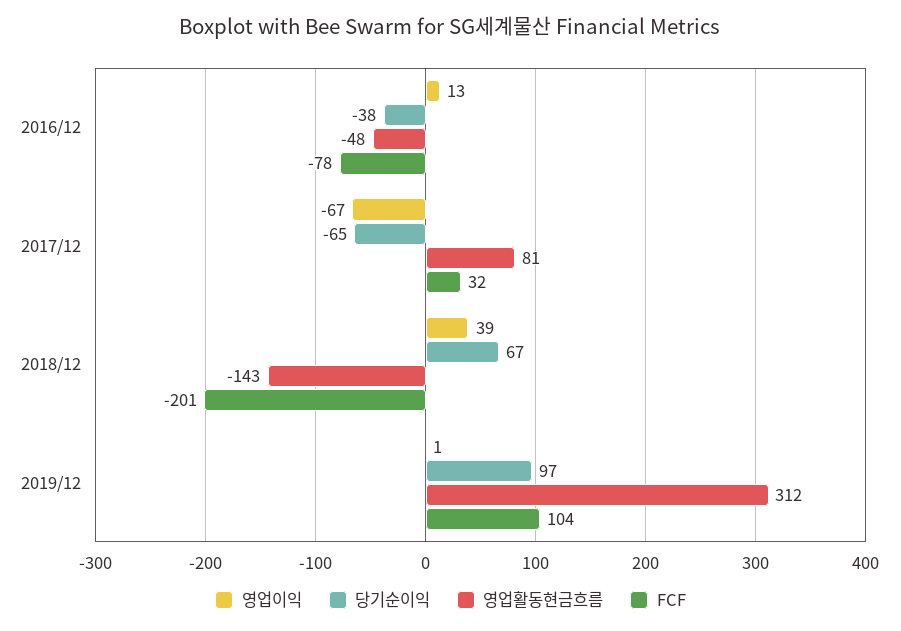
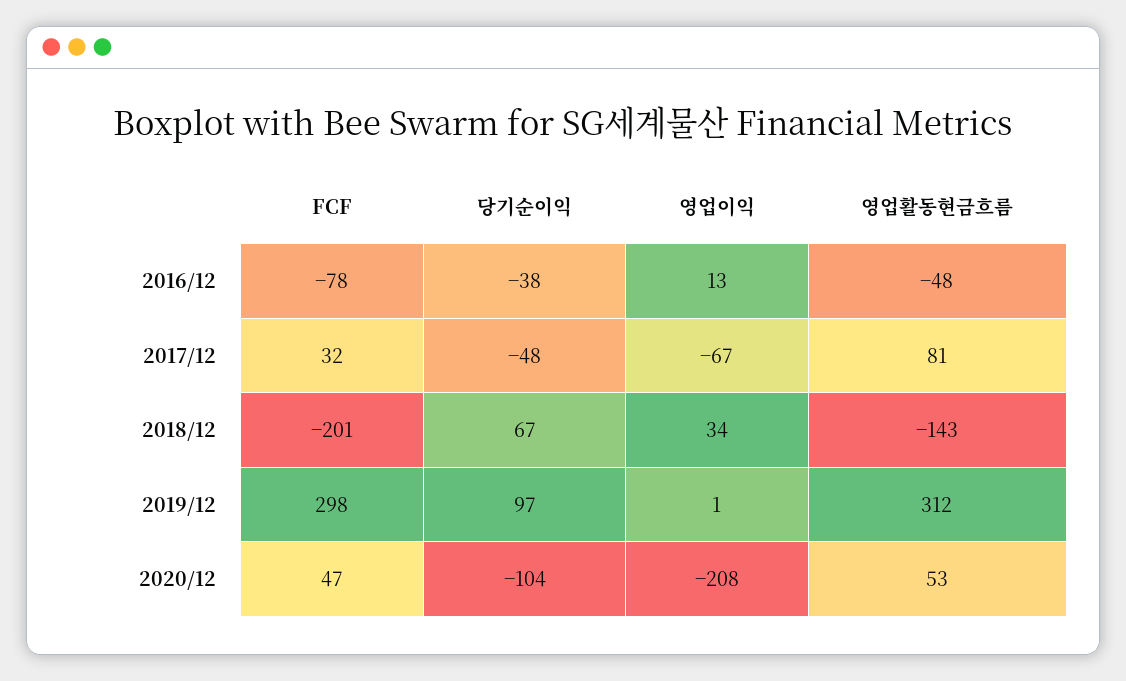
당기순이익, 2017/12: -65 -> -48
영업이익, 2018/12: 39 -> 34
FCF, 2019/12: 104 -> 298
FCF, 2020/12: none -> 47
당기순이익, 2020/12: none -> -104
영업이익, 2020/12: none -> -208
영업활동현금흐름, 2020/12: none -> 53

